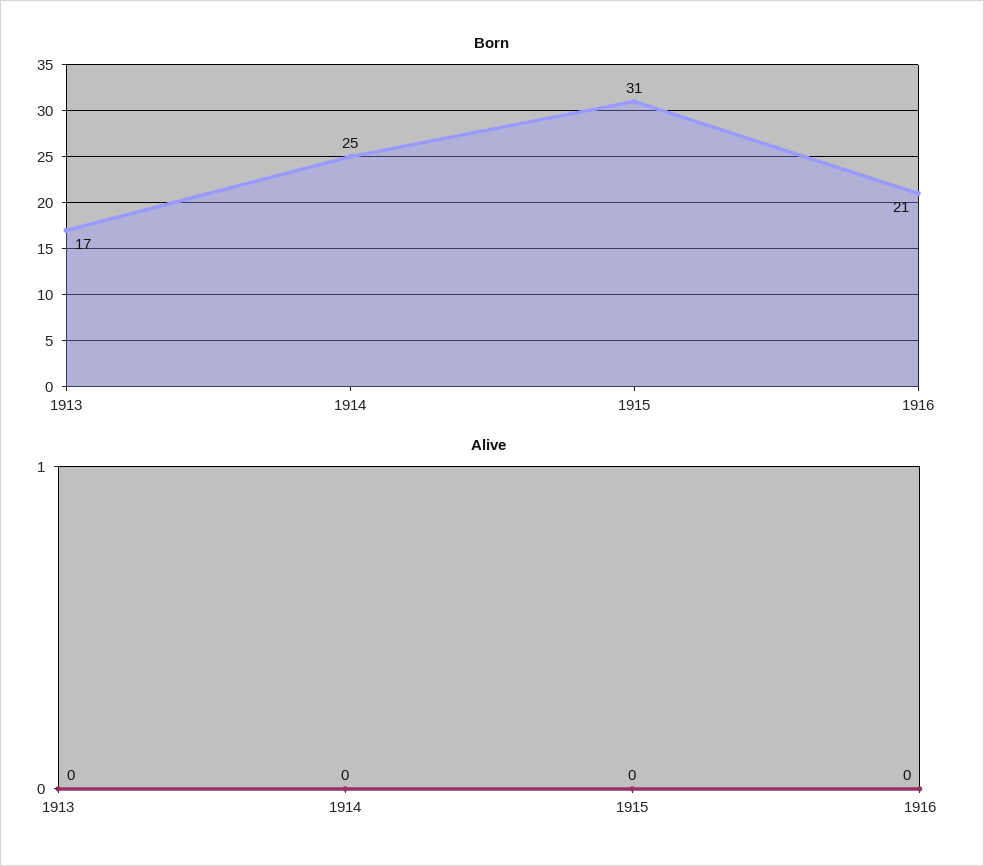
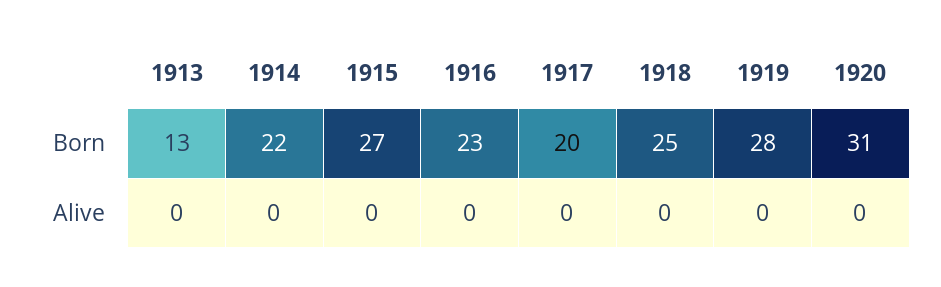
Born, 1913: 17 -> 13
Born, 1914: 25 -> 22
Born, 1915: 31 -> 27
Born, 1916: 21 -> 23
Born, 1917: none -> 20
Born, 1918: none -> 25
Born, 1919: none -> 28
Born, 1920: none -> 31
Alive, 1917: none -> 0
Alive, 1918: none -> 0
Alive, 1919: none -> 0
Alive, 1920: none -> 0

